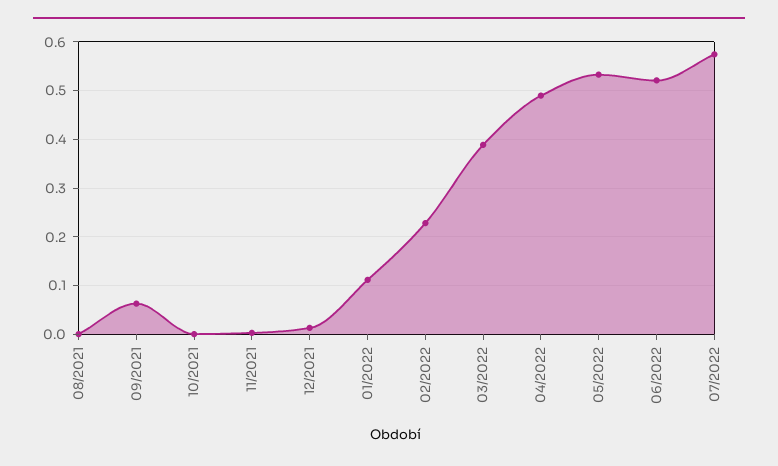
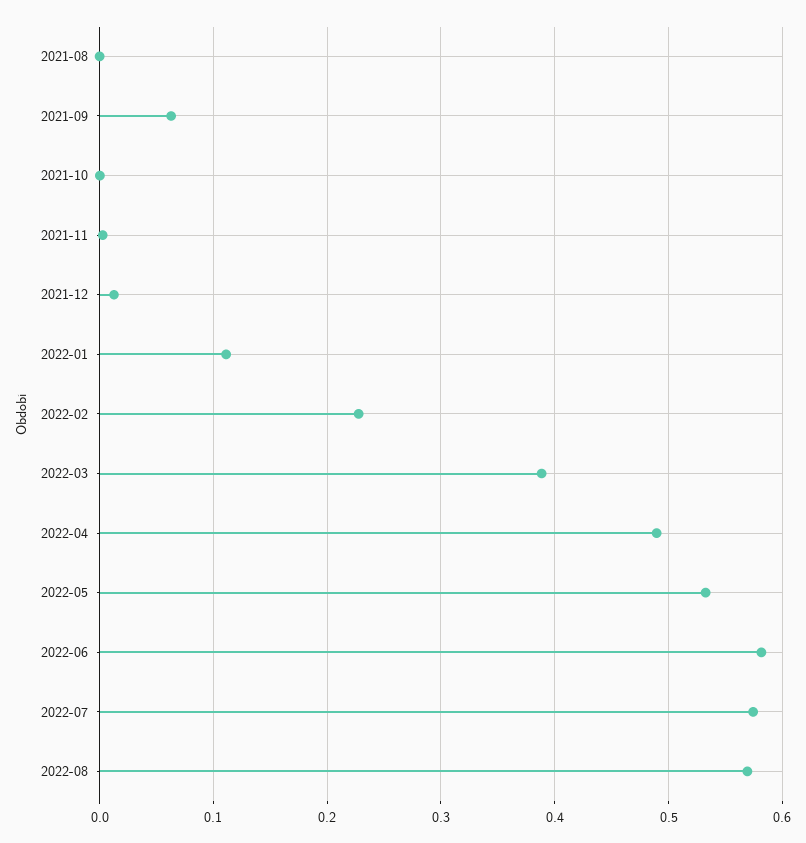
06/2022: 0.52 -> 0.58
2022-08: none -> 0.57

